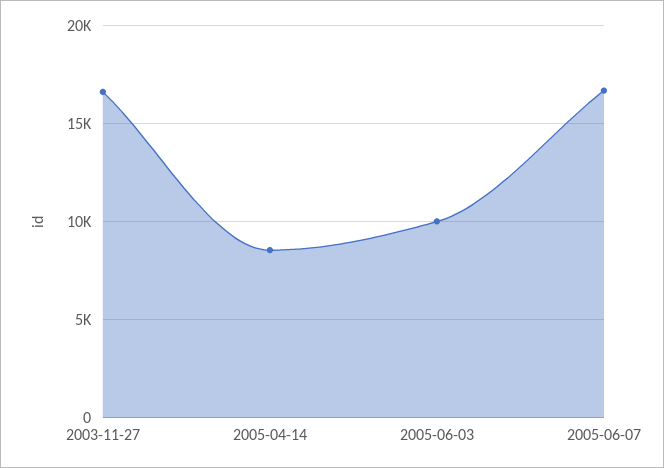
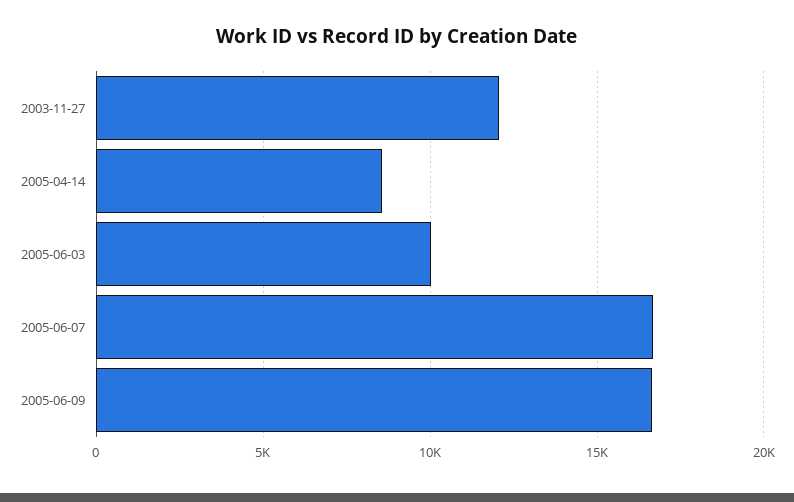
2003-11-27: 16500 -> 12000
2005-06-09: none -> 16500

